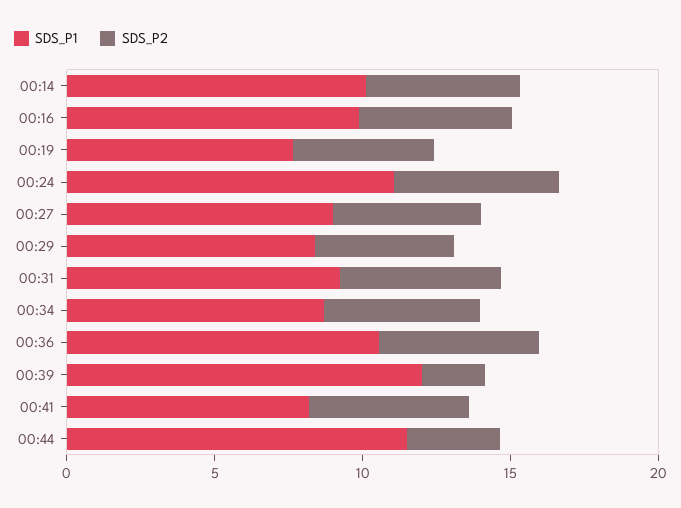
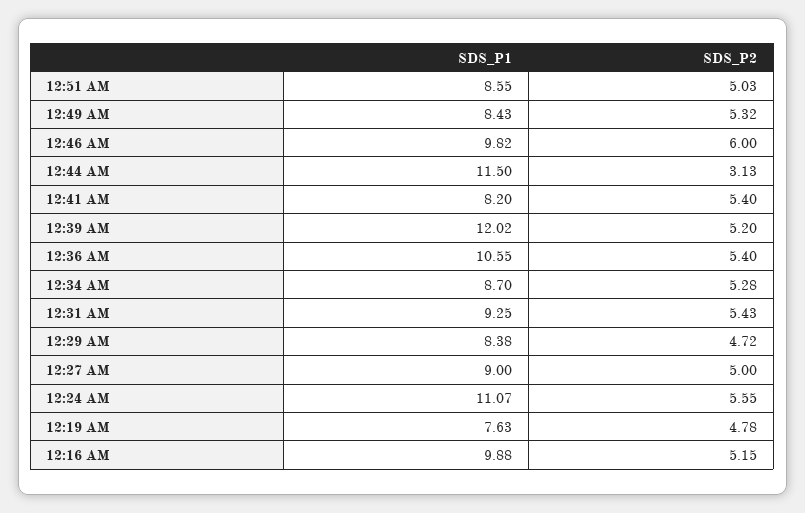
SDS_P1, 00:14: 10 -> none
SDS_P2, 00:14: 5 -> none
SDS_P2, 00:39: 2 -> 5.2
SDS_P1, 12:51 AM: none -> 8.55
SDS_P2, 12:51 AM: none -> 5.03
SDS_P1, 12:49 AM: none -> 8.43
SDS_P2, 12:49 AM: none -> 5.32
SDS_P1, 12:46 AM: none -> 9.82
SDS_P2, 12:46 AM: none -> 6

